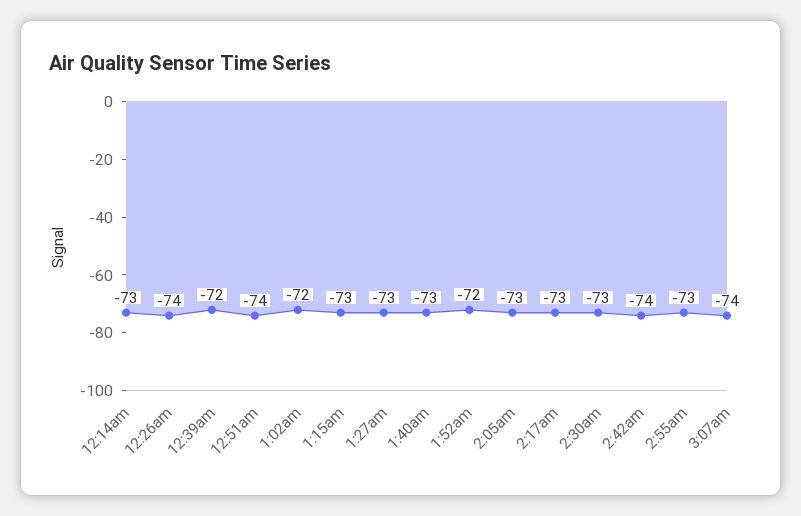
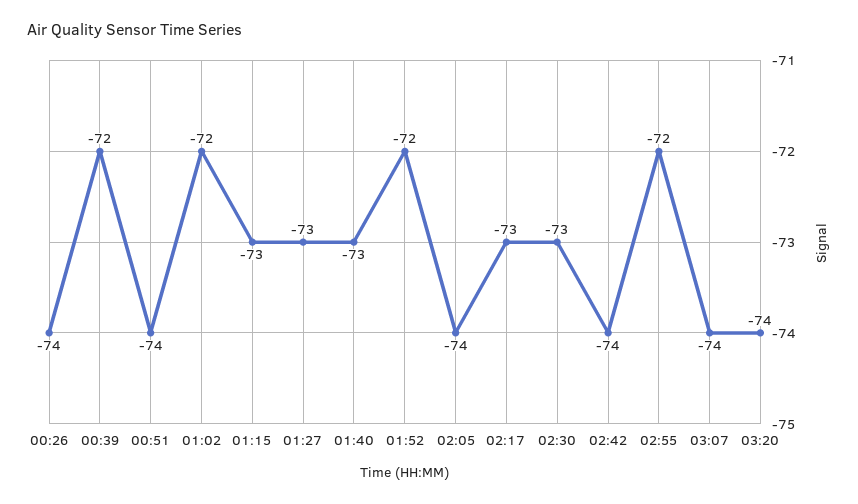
12:14am: -73 -> none
2:05am: -73 -> -74
2:55am: -73 -> -72
03:20: none -> -74

